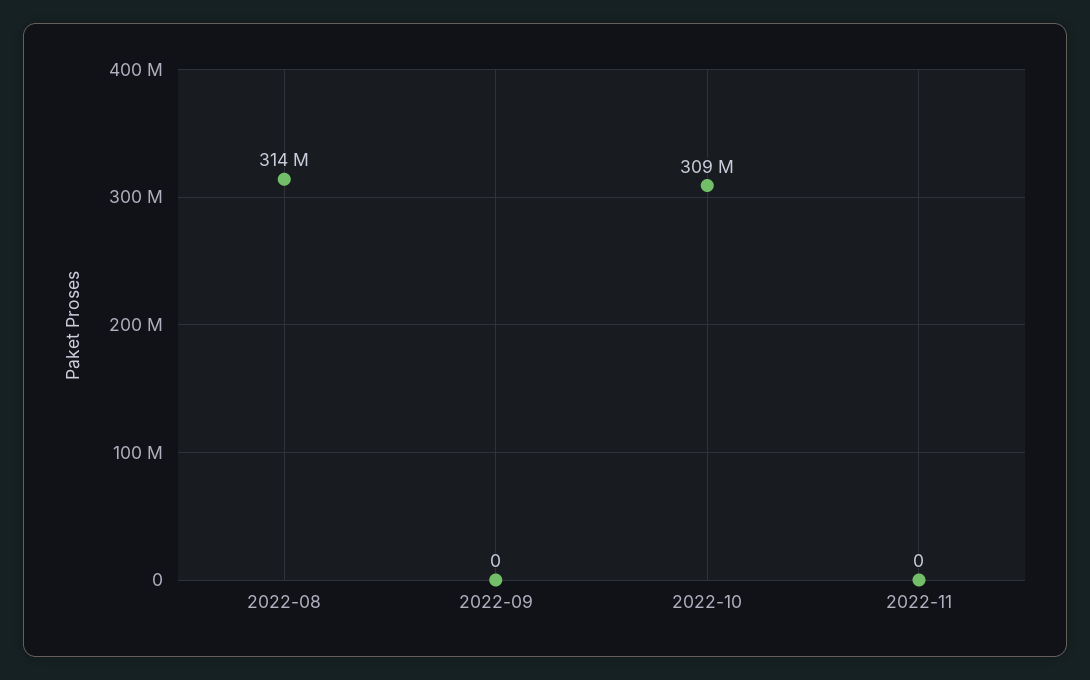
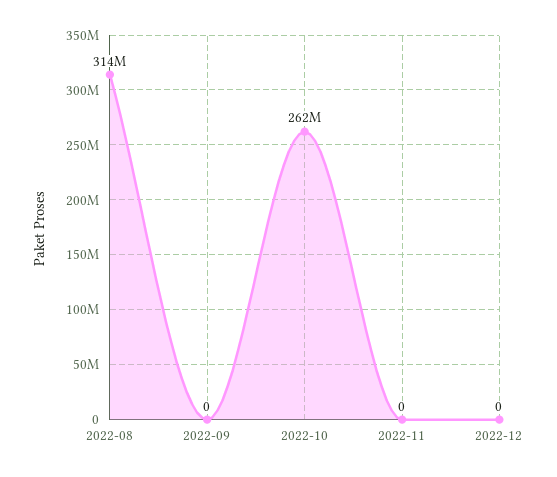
2022-10: 309000000 -> 262000000
2022-12: none -> 0

